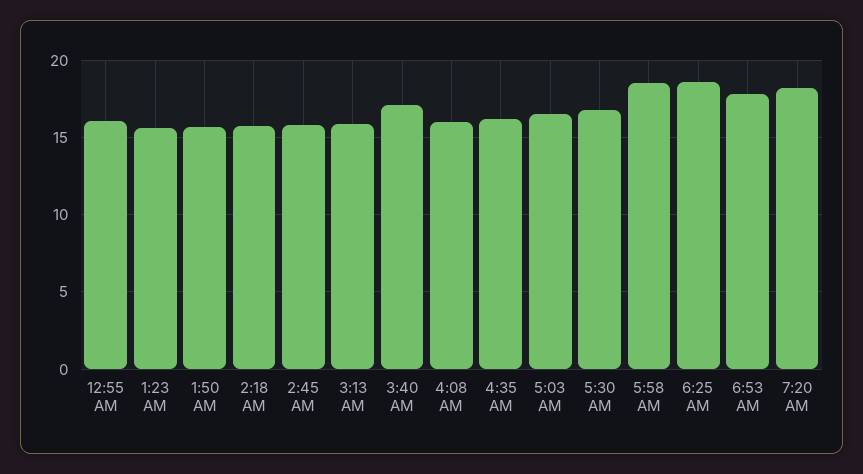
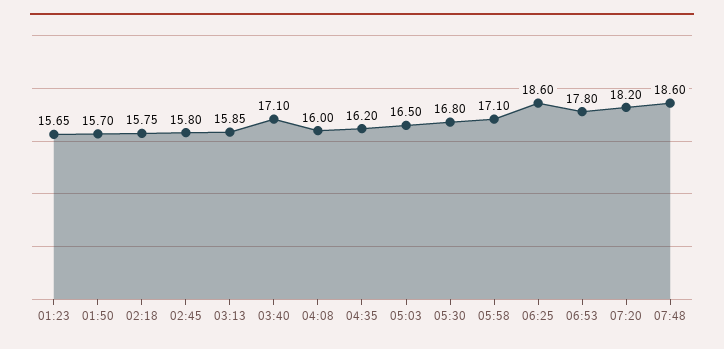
12:55 AM: 16 -> none
5:58 AM: 18.5 -> 17.1
07:48: none -> 18.6

